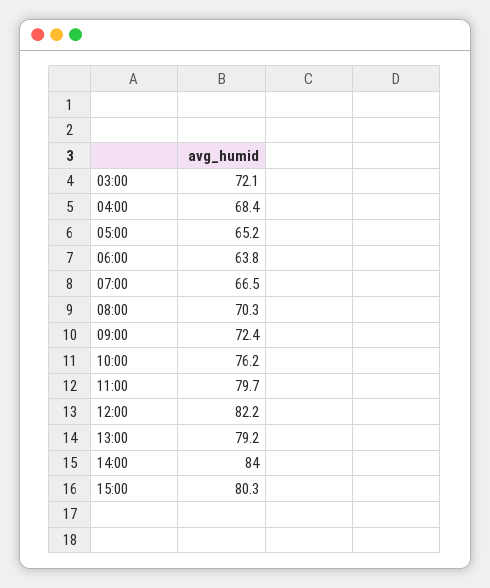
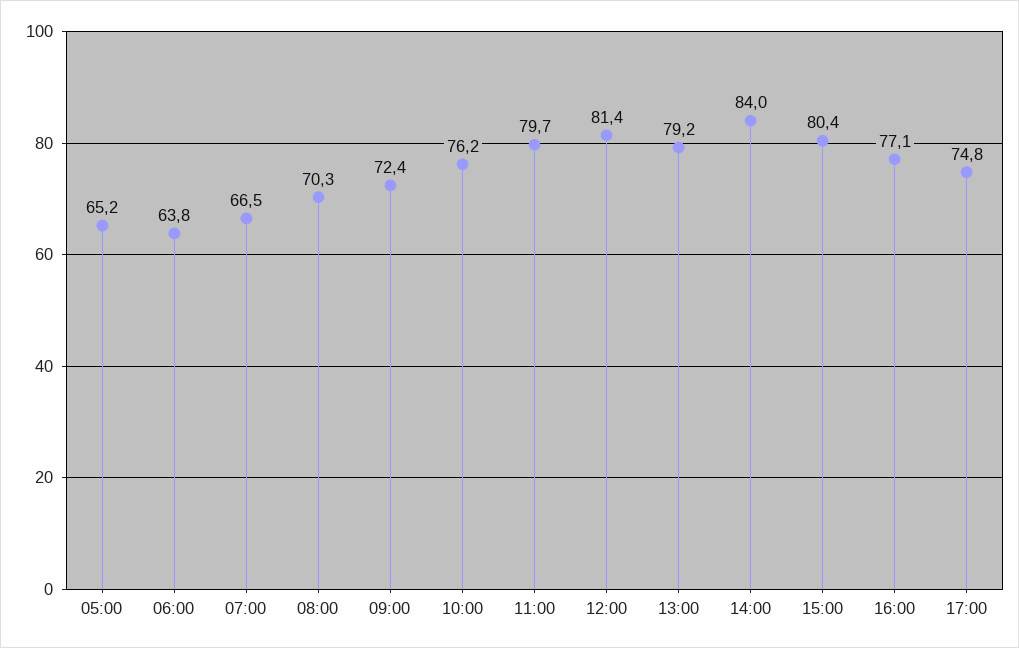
03:00: 72.1 -> none
04:00: 68.4 -> none
12:00: 82.2 -> 81.4
15:00: 80.3 -> 80.4
16:00: none -> 77.1
17:00: none -> 74.8

